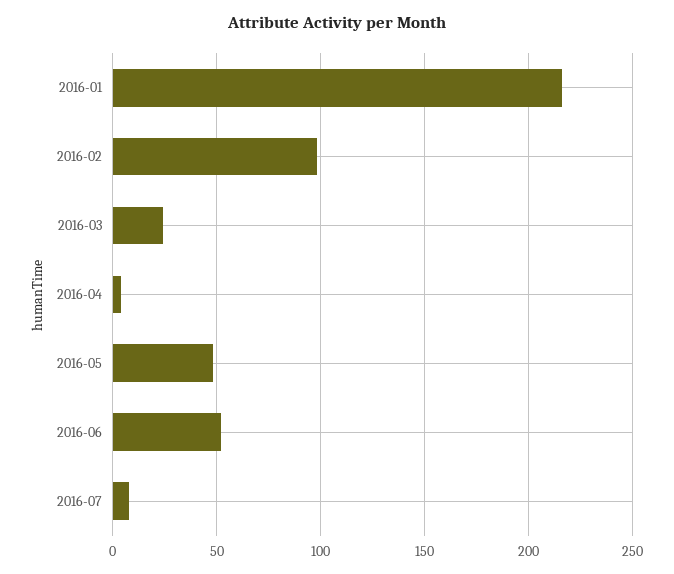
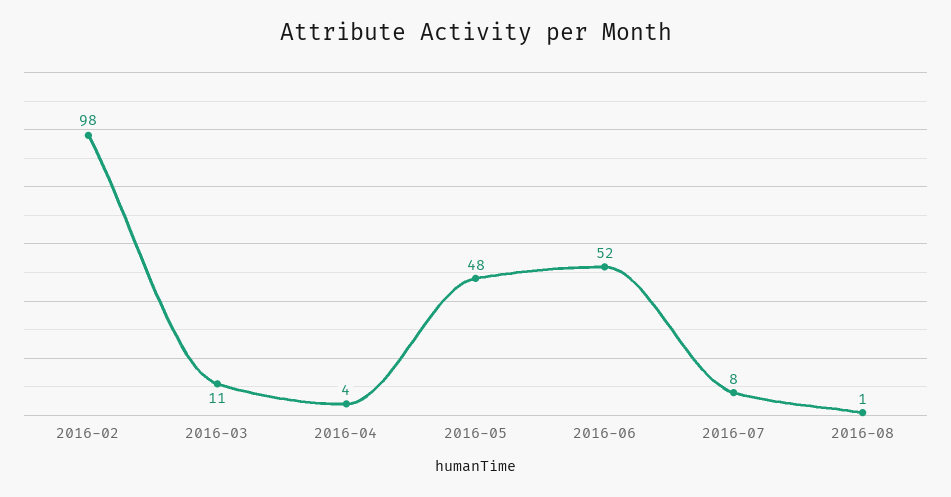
2016-01: 215 -> none
2016-03: 25 -> 11
2016-08: none -> 1

